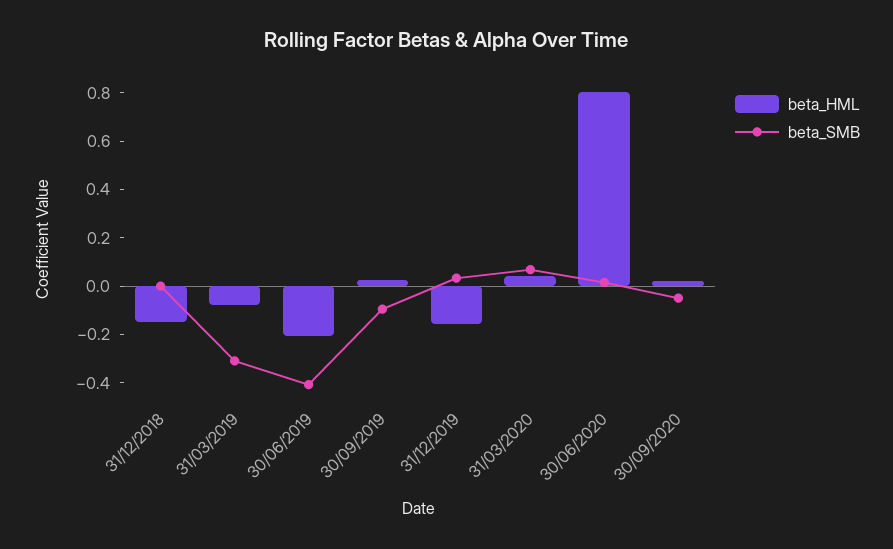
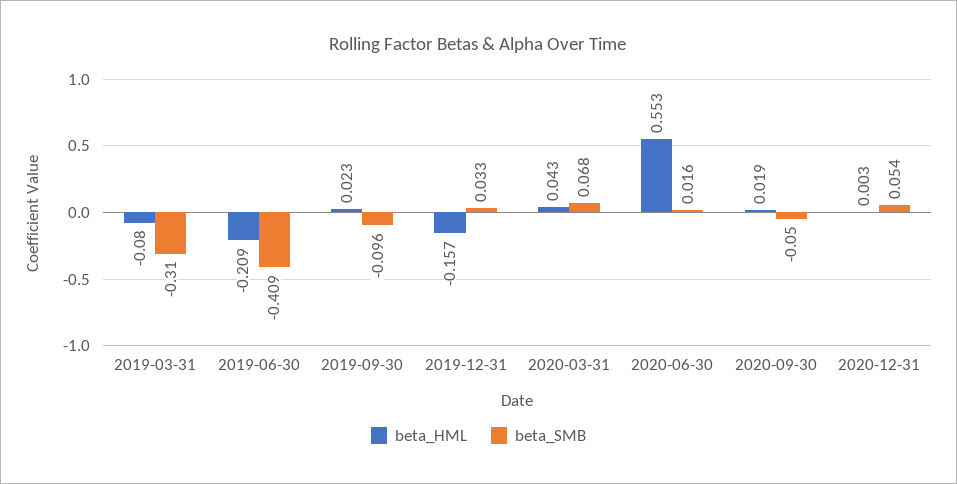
beta_HML, 31/12/2018: -0.15 -> none
beta_SMB, 31/12/2018: 0 -> none
beta_HML, 30/06/2020: 0.8 -> 0.553
beta_HML, 2020-12-31: none -> 0.003
beta_SMB, 2020-12-31: none -> 0.054

